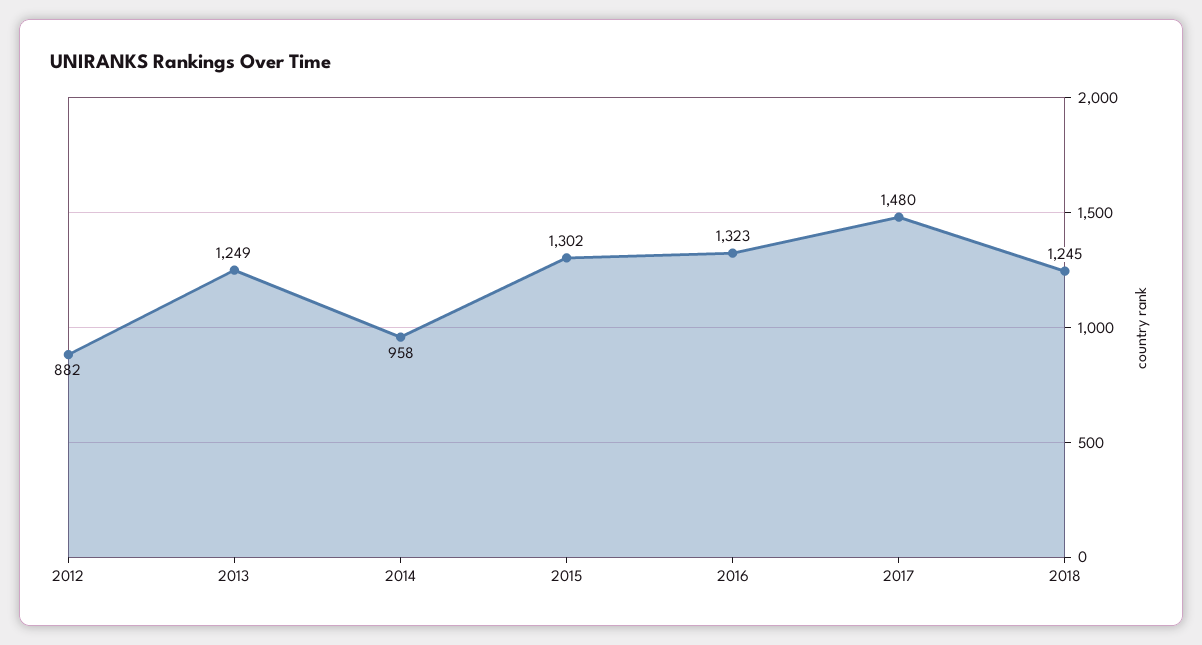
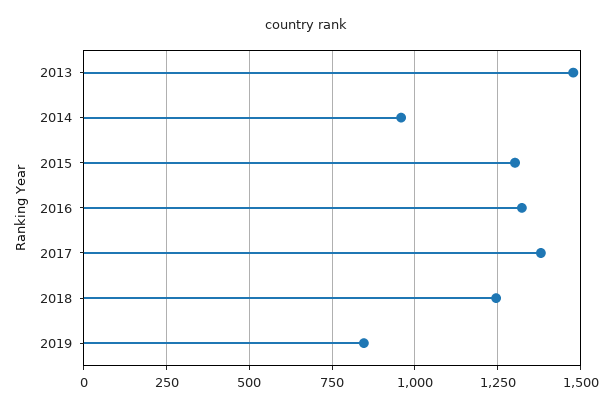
2012: 882 -> none
2013: 1249 -> 1475
2017: 1480 -> 1375
2019: none -> 850

